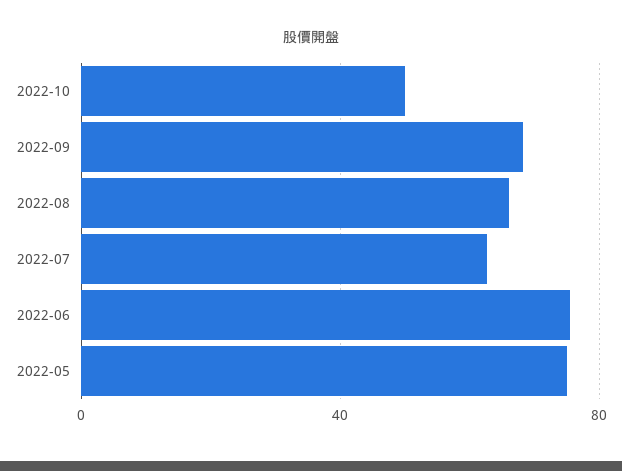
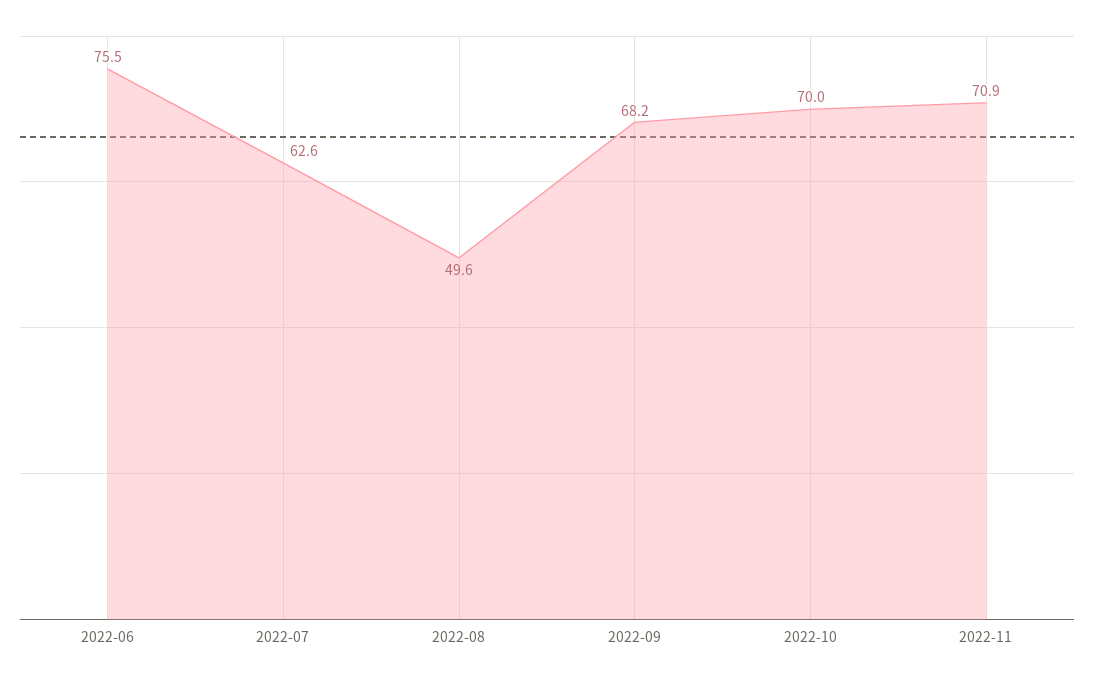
2022-10: 50 -> 70
2022-08: 65 -> 49.6
2022-05: 75 -> none
2022-11: none -> 70.9

